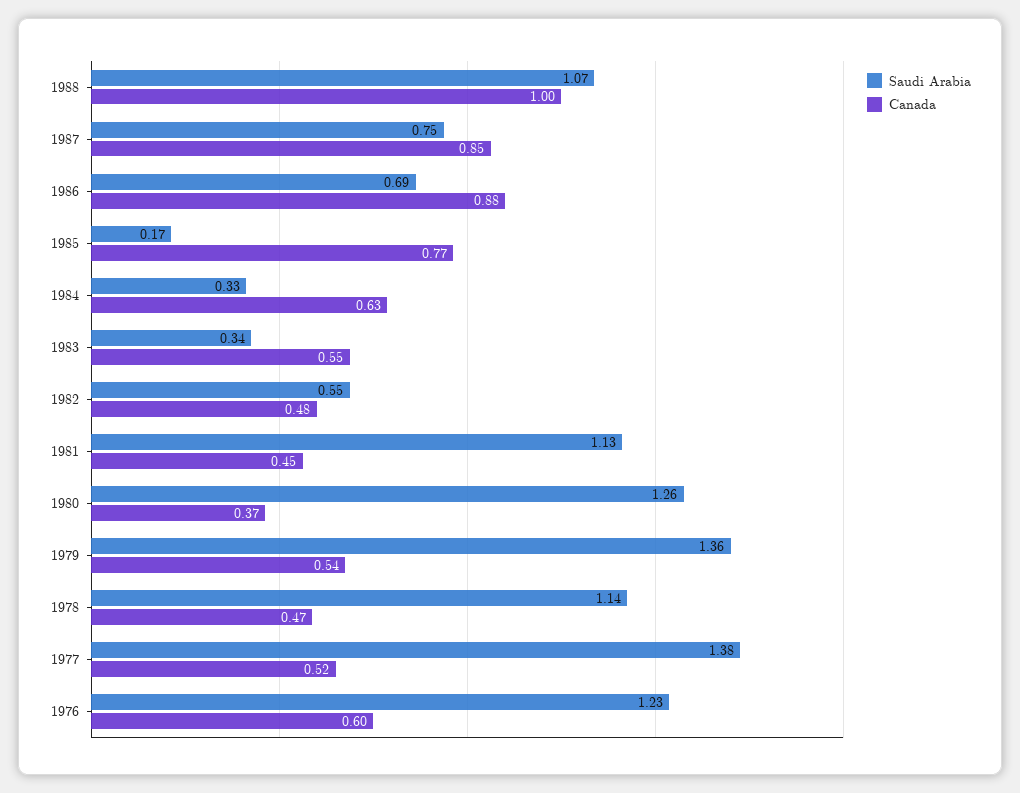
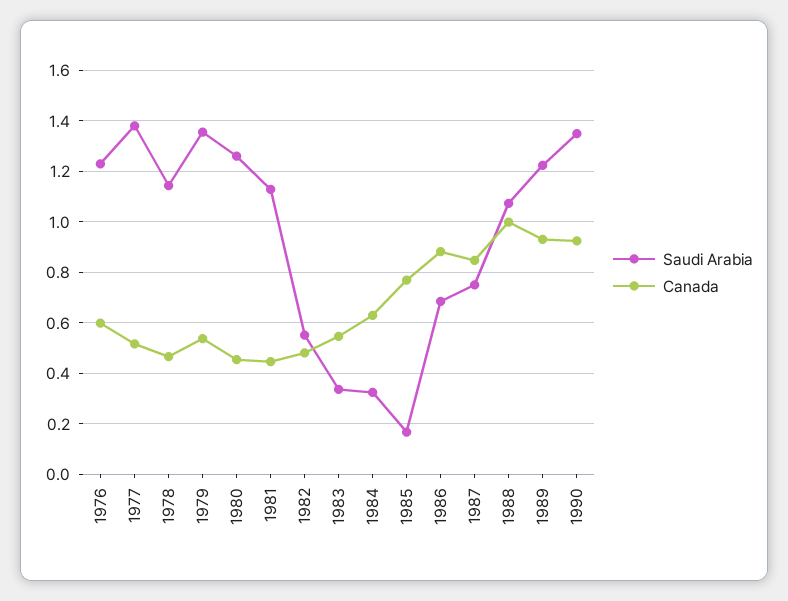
Canada, 1980: 0.37 -> 0.45
Saudi Arabia, 1989: none -> 1.225
Canada, 1989: none -> 0.925
Saudi Arabia, 1990: none -> 1.35
Canada, 1990: none -> 0.925

